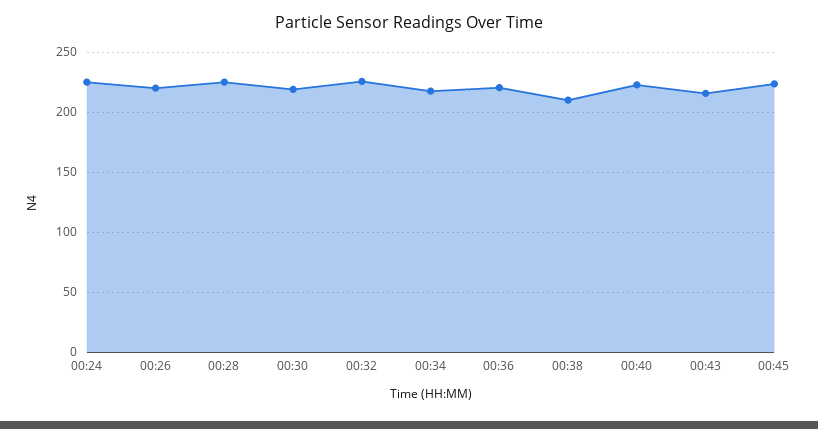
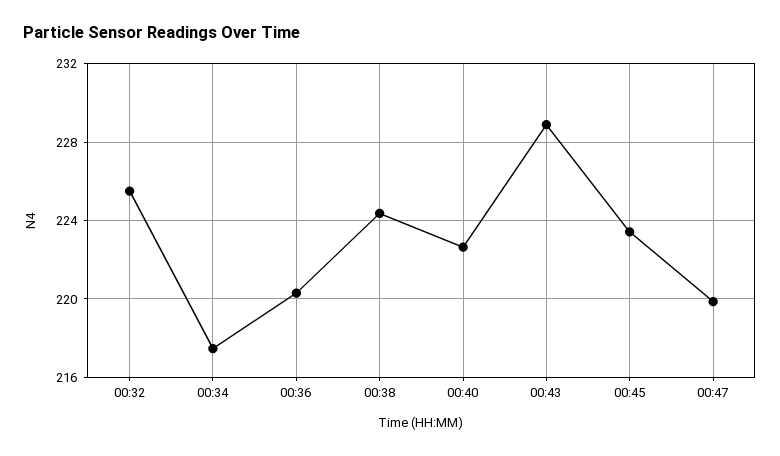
00:24: 225 -> none
00:26: 220 -> none
00:28: 225 -> none
00:30: 220 -> none
00:38: 210 -> 224.5
00:43: 215 -> 229
00:47: none -> 220

